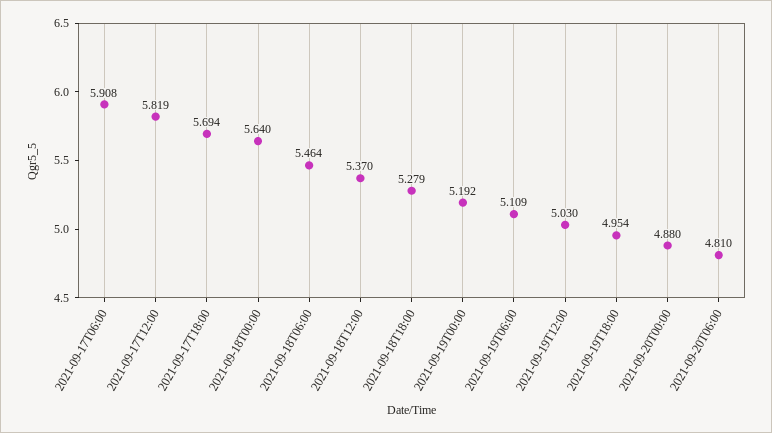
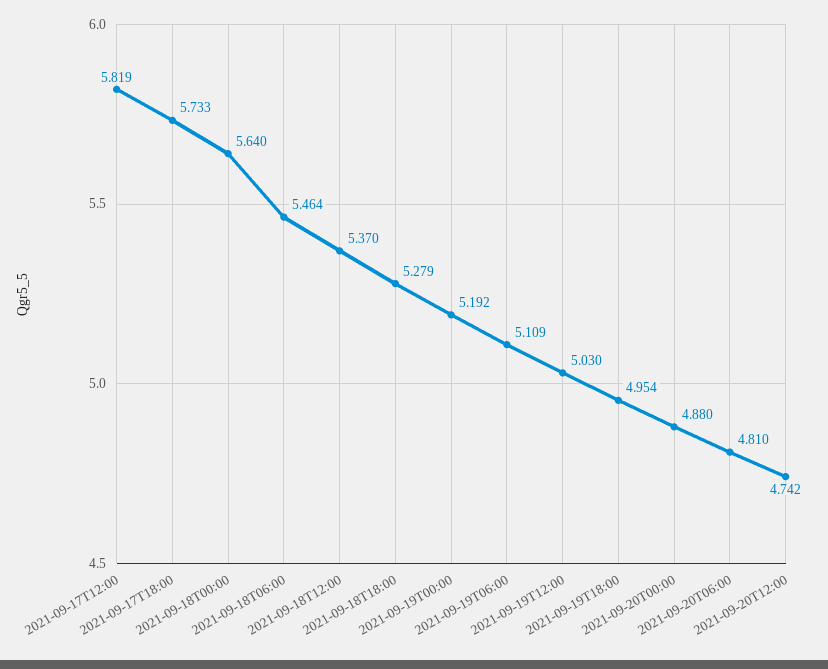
2021-09-17T06:00: 5.908 -> none
2021-09-17T18:00: 5.694 -> 5.733
2021-09-20T12:00: none -> 4.742

